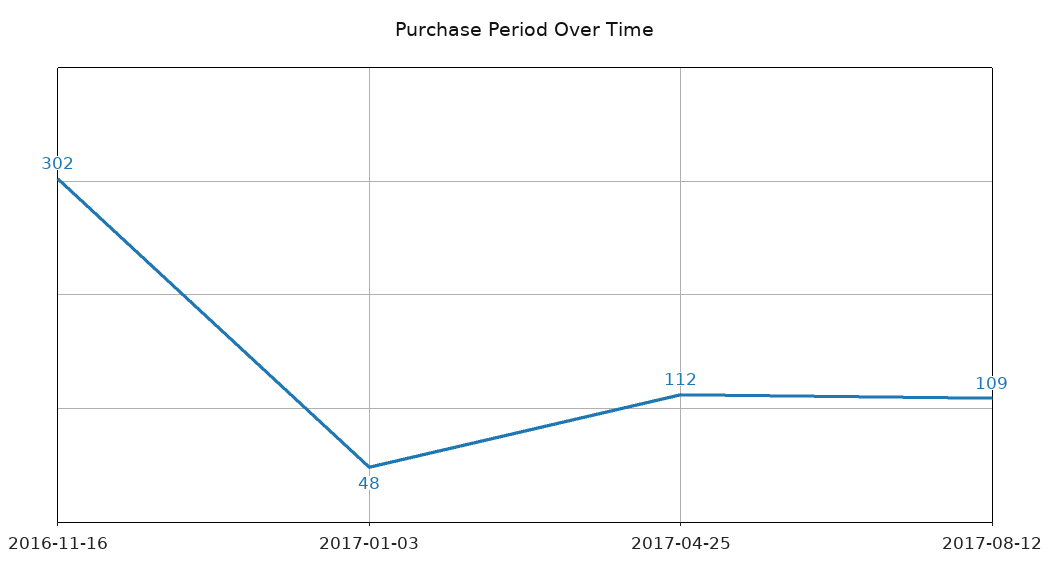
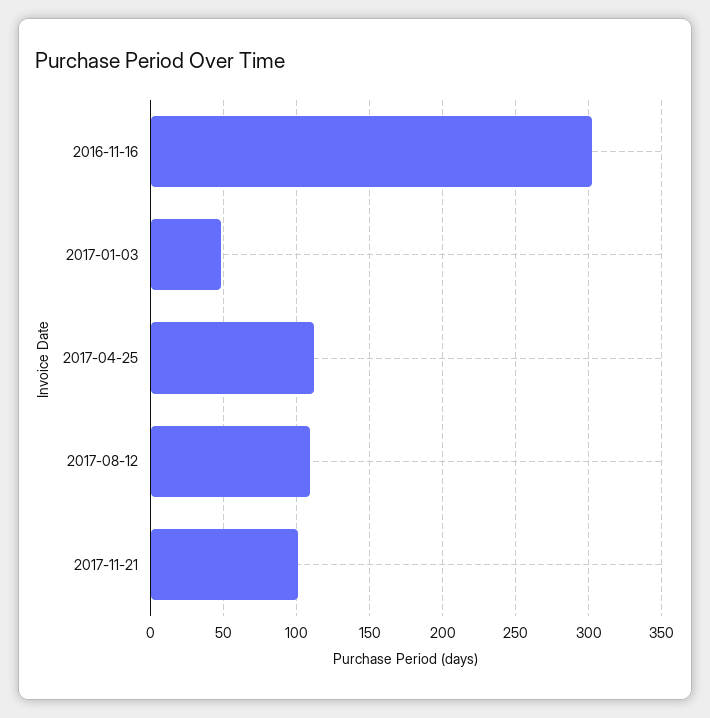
2017-11-21: none -> 100

